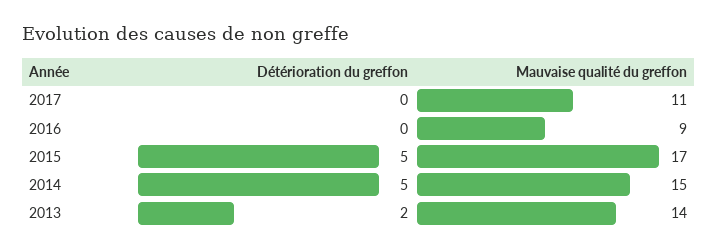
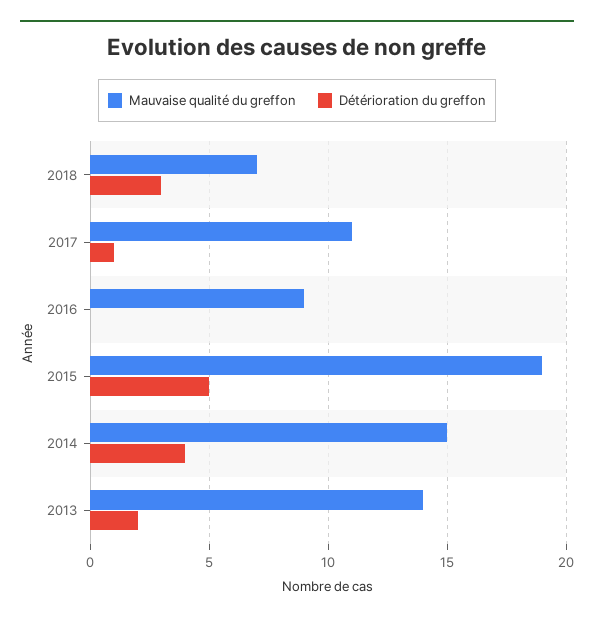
Détérioration du greffon, 2017: 0 -> 1
Mauvaise qualité du greffon, 2015: 17 -> 19
Détérioration du greffon, 2014: 5 -> 4
Mauvaise qualité du greffon, 2018: none -> 7
Détérioration du greffon, 2018: none -> 3

